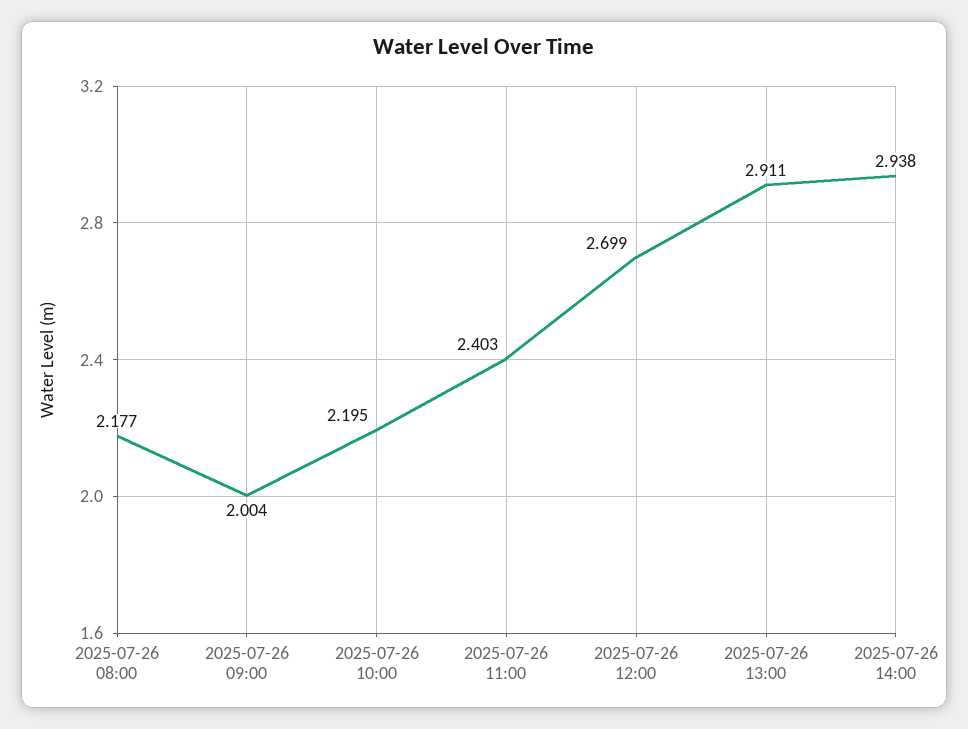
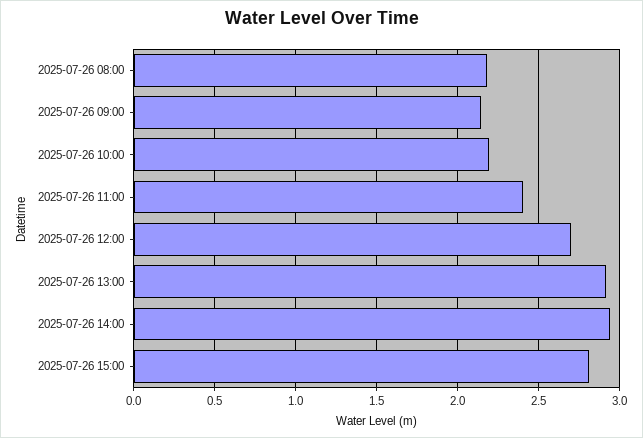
2025-07-26 09:00: 2.004 -> 2.15
2025-07-26 15:00: none -> 2.8

